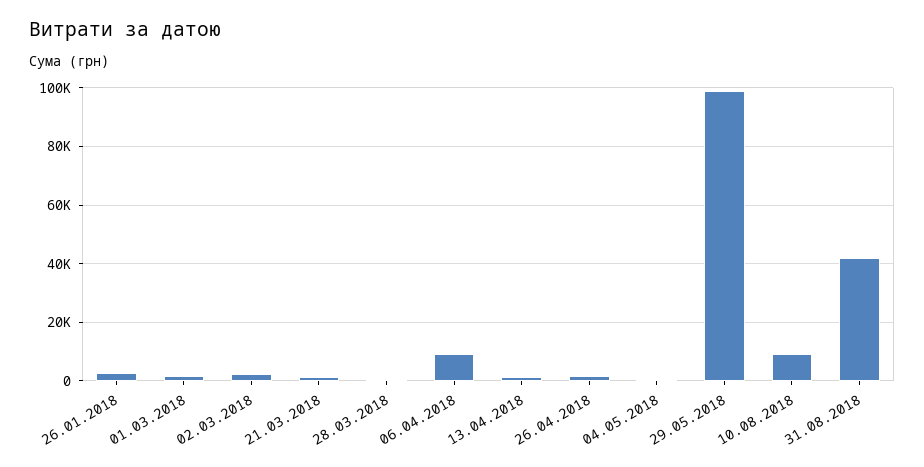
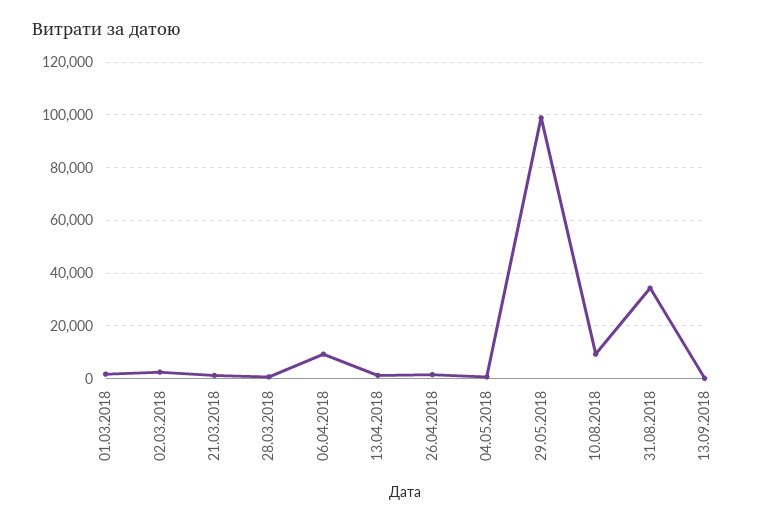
26.01.2018: 2500 -> none
31.08.2018: 42500 -> 35000
13.09.2018: none -> 0

